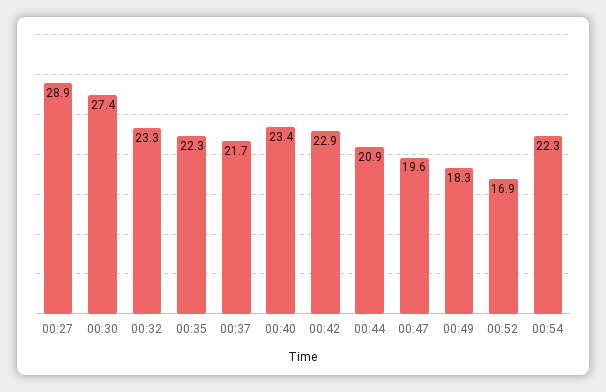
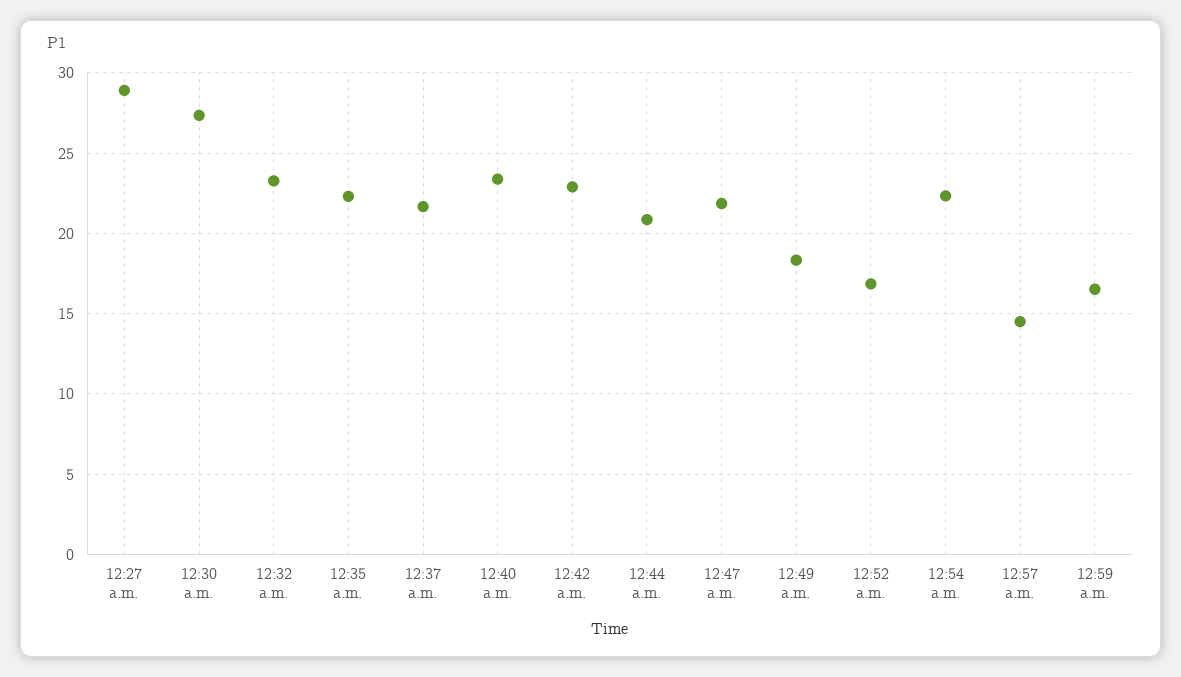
00:47: 19.6 -> 22
12:57 a.m.: none -> 14.5
12:59 a.m.: none -> 16.5

